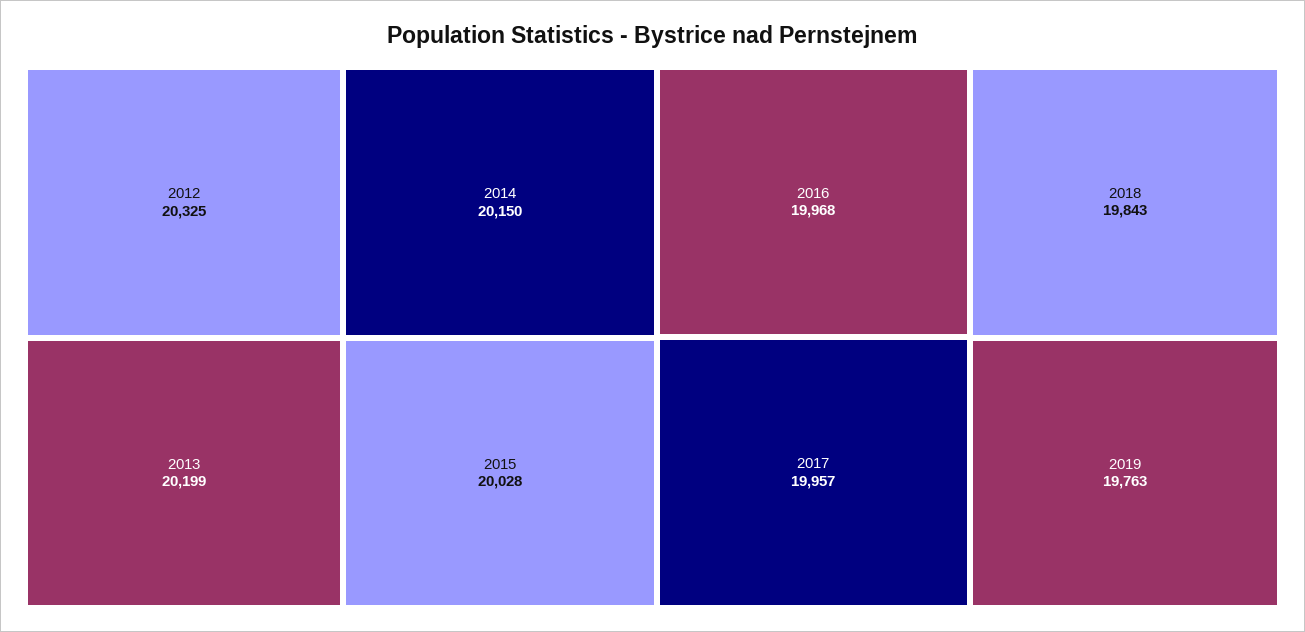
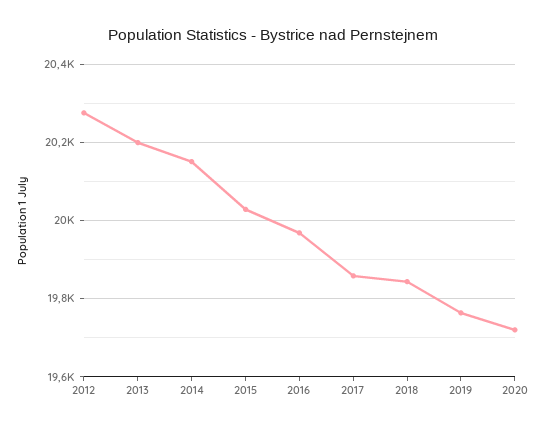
2012: 20325 -> 20280
2017: 19957 -> 19860
2020: none -> 19720

